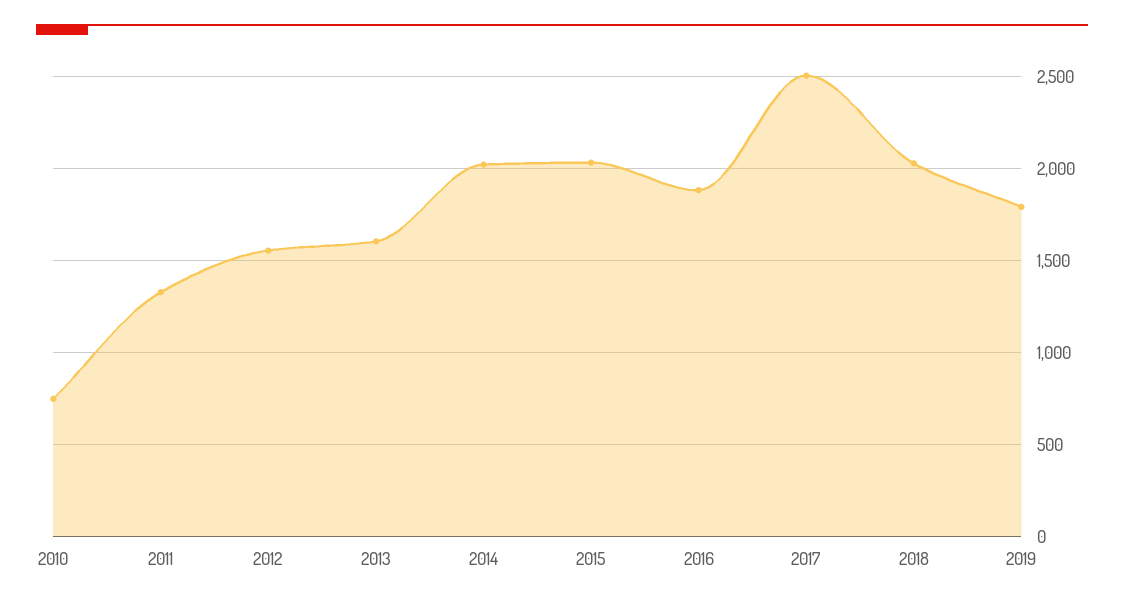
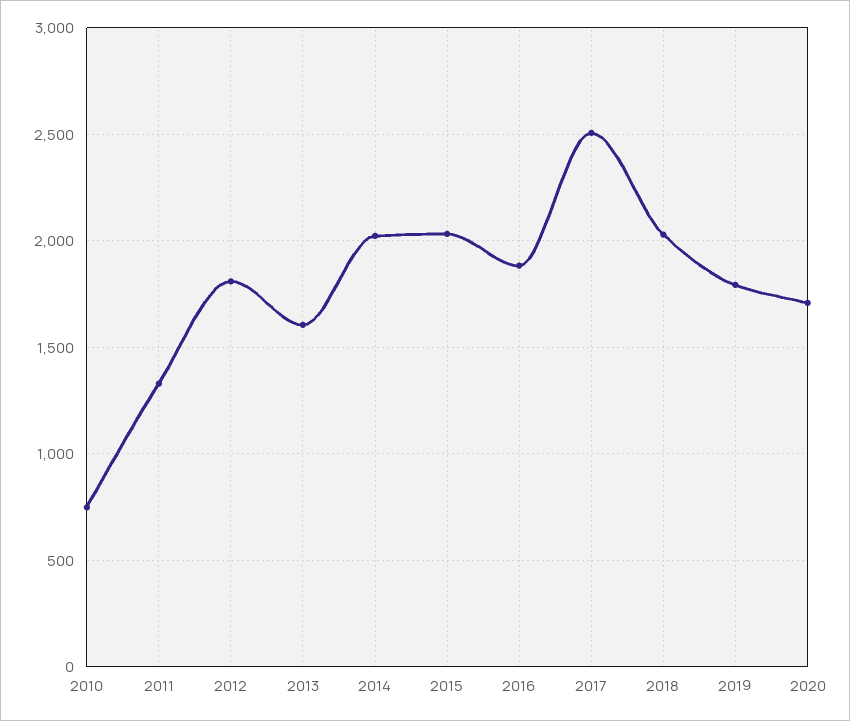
2012: 1550 -> 1800
2020: none -> 1700

